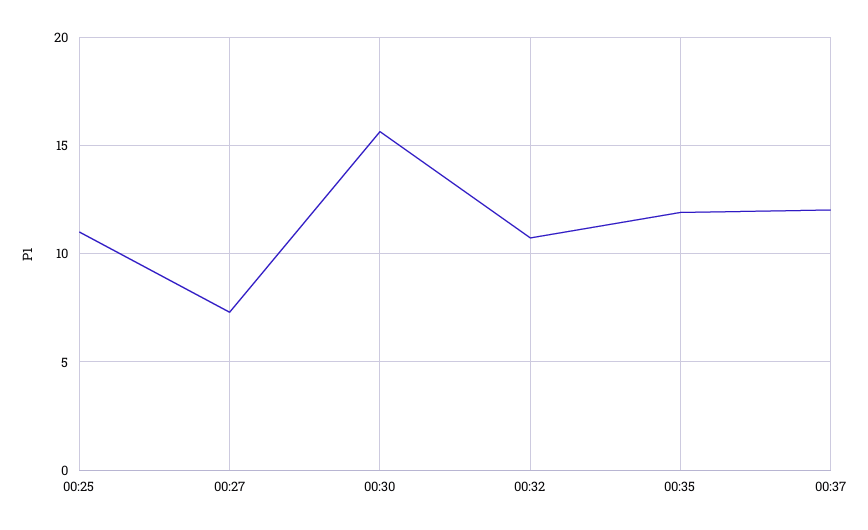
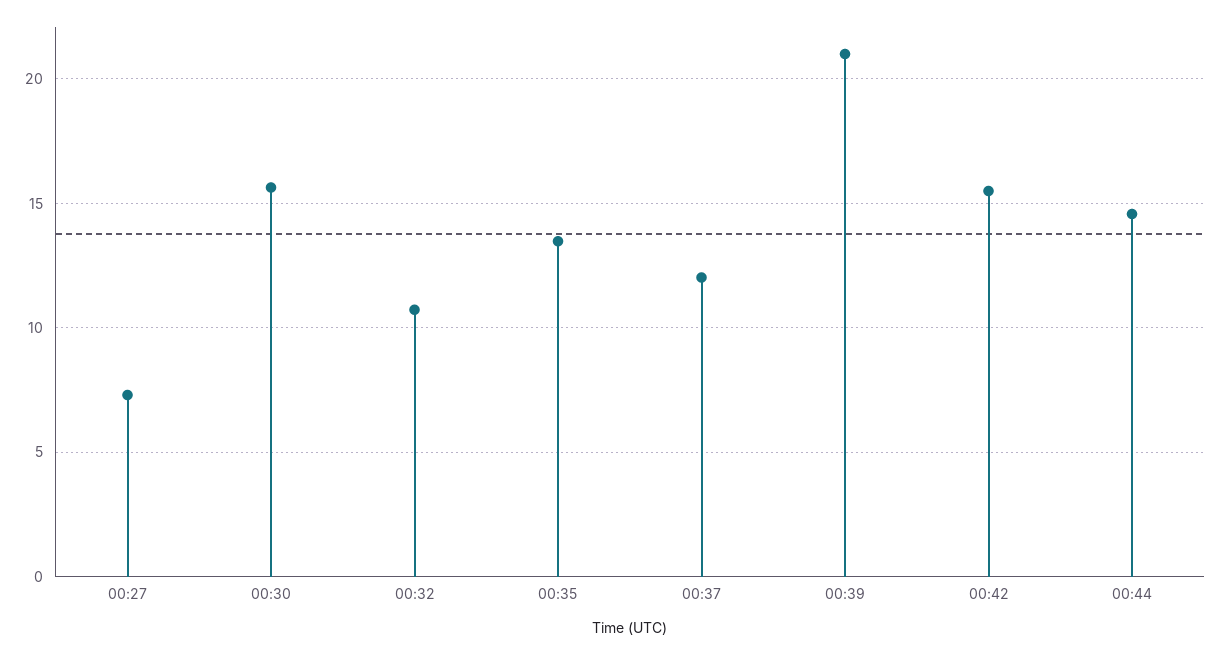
00:25: 11 -> none
00:35: 12 -> 13.5
00:39: none -> 21
00:42: none -> 15.5
00:44: none -> 14.5

